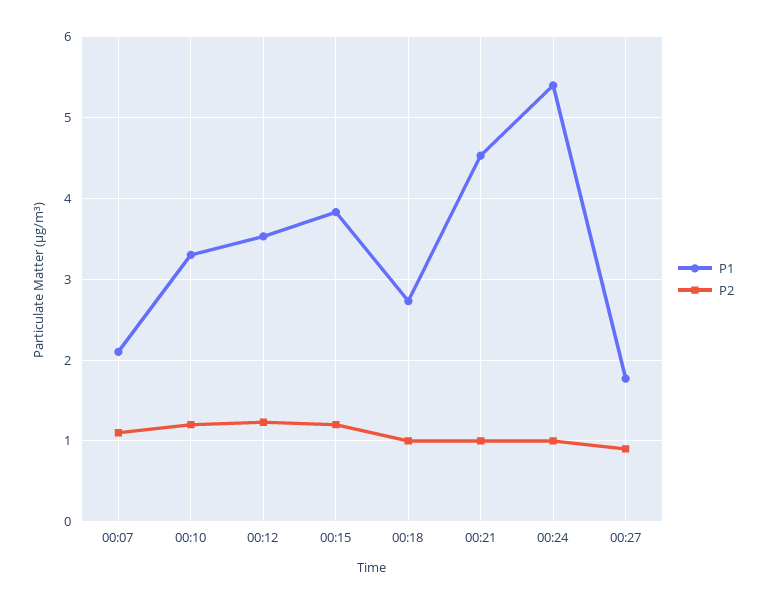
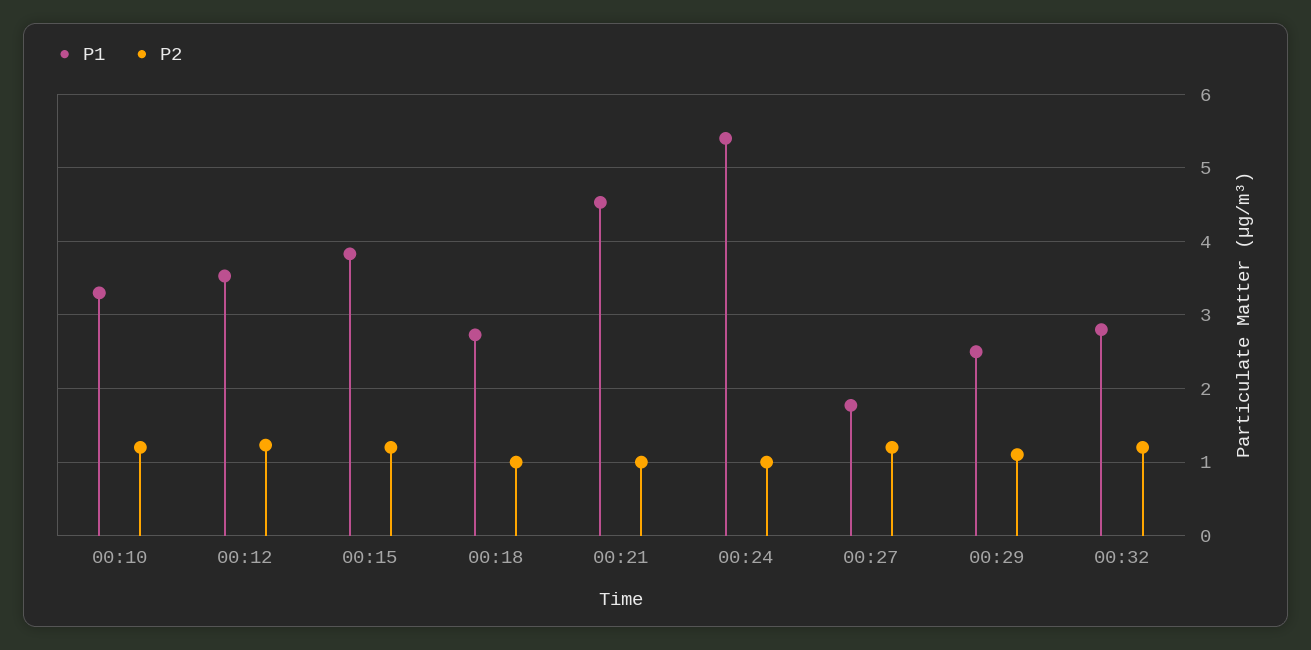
P1, 00:07: 2.1 -> none
P2, 00:07: 1.1 -> none
P2, 00:27: 0.9 -> 1.2
P1, 00:29: none -> 2.5
P2, 00:29: none -> 1.1
P1, 00:32: none -> 2.8
P2, 00:32: none -> 1.2

